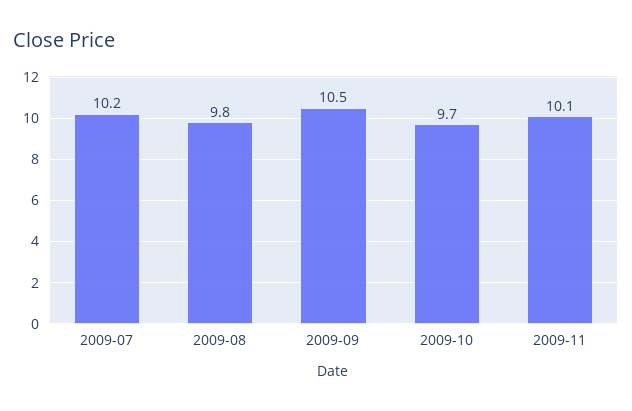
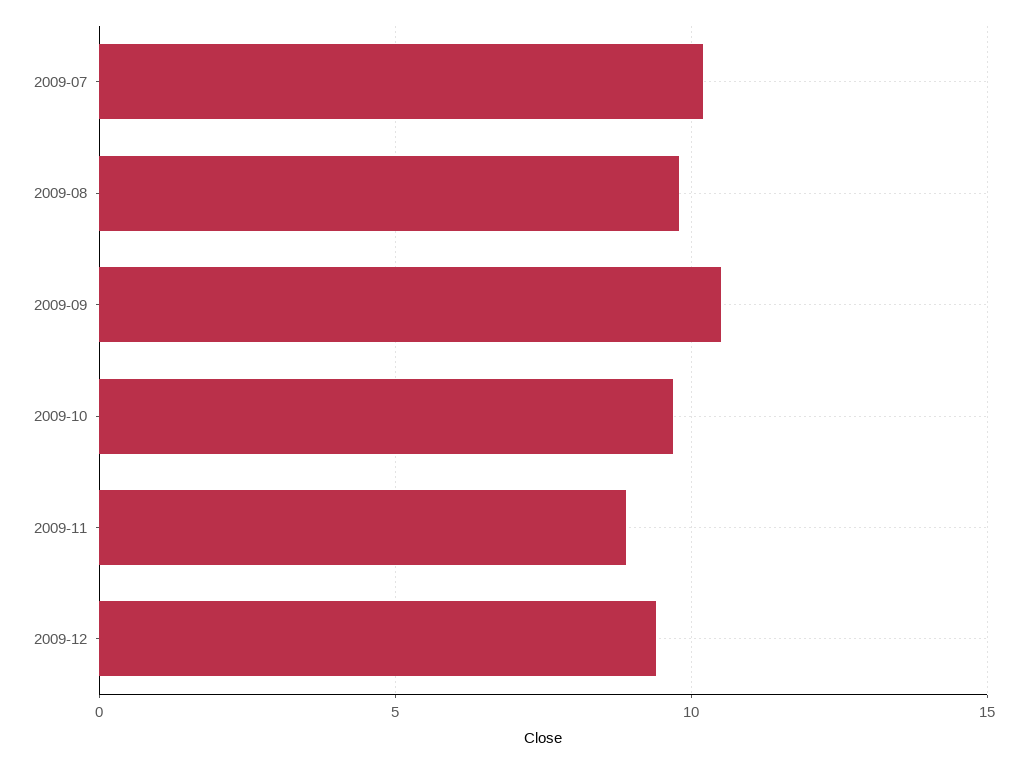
2009-11: 10.1 -> 9
2009-12: none -> 9.5

